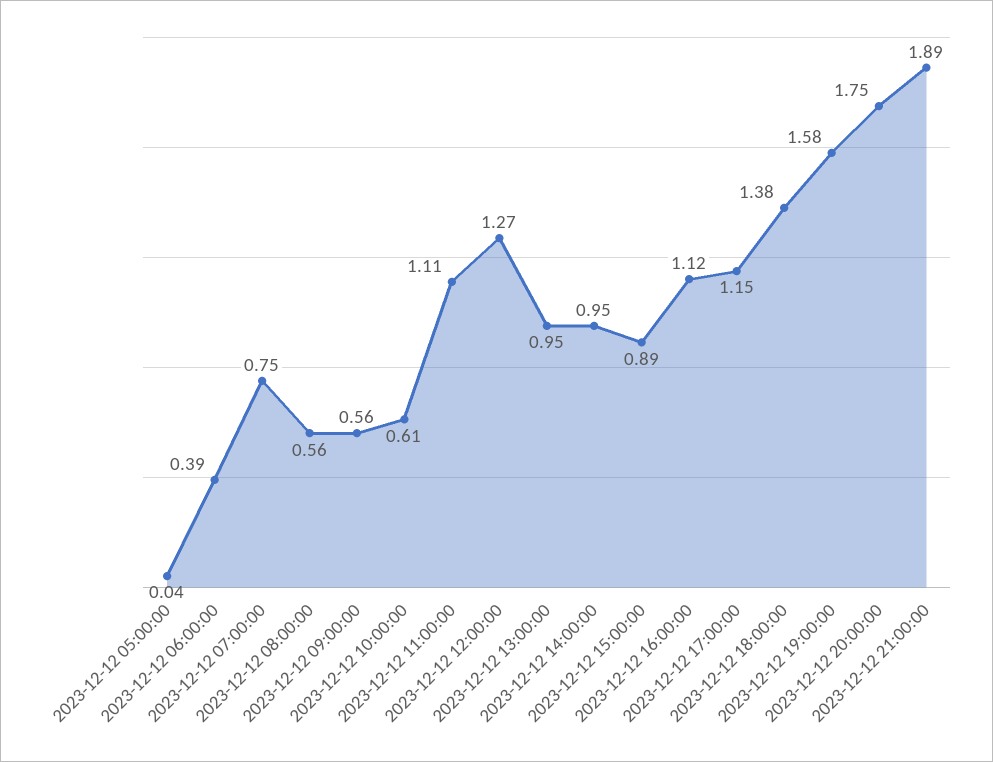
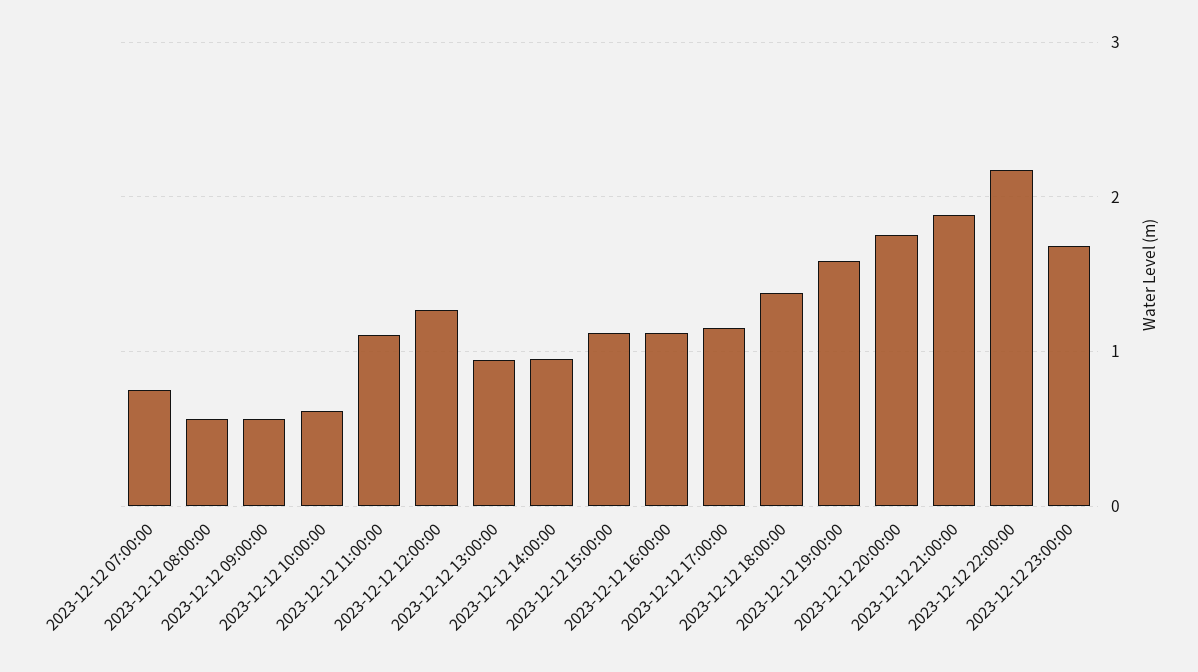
2023-12-12 05:00:00: 0.04 -> none
2023-12-12 06:00:00: 0.39 -> none
2023-12-12 15:00:00: 0.89 -> 1.1
2023-12-12 22:00:00: none -> 2.2
2023-12-12 23:00:00: none -> 1.7

